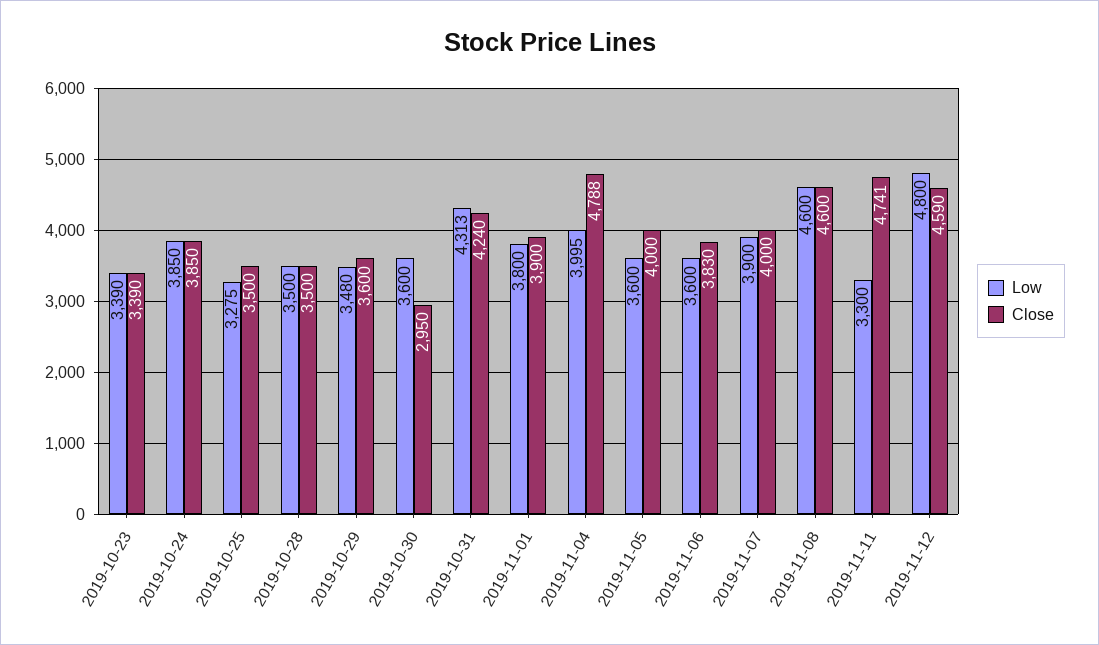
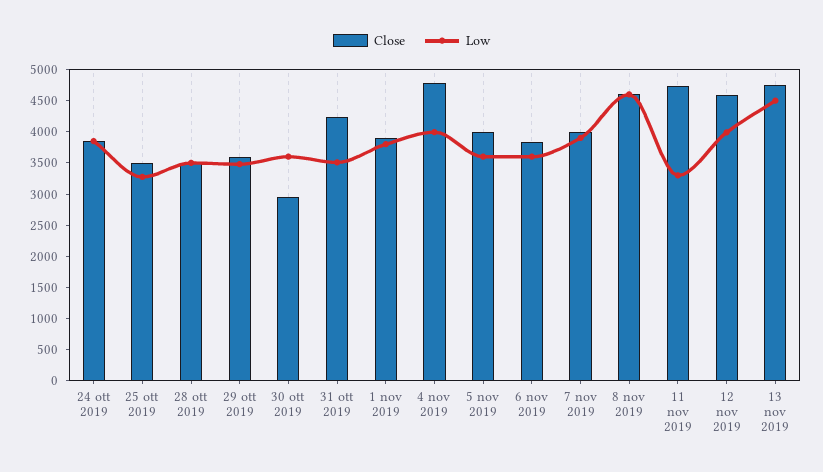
Low, 2019-10-23: 3390 -> none
Close, 2019-10-23: 3390 -> none
Low, 2019-10-31: 4313 -> 3500
Low, 2019-11-12: 4800 -> 4000
Close, 13 nov 2019: none -> 4750
Low, 13 nov 2019: none -> 4500

